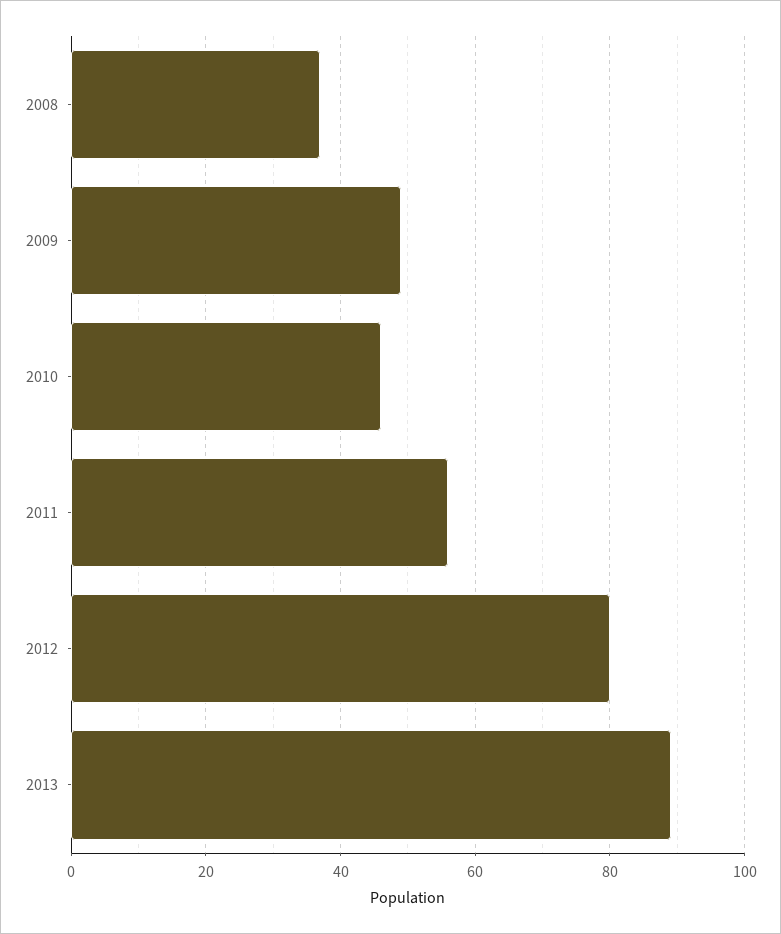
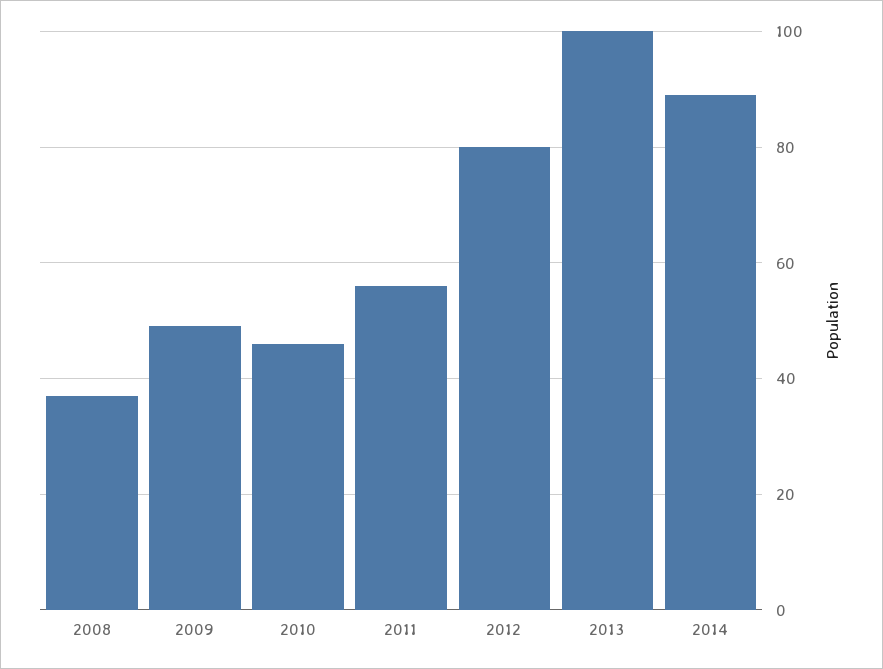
2013: 90 -> 100
2014: none -> 90

